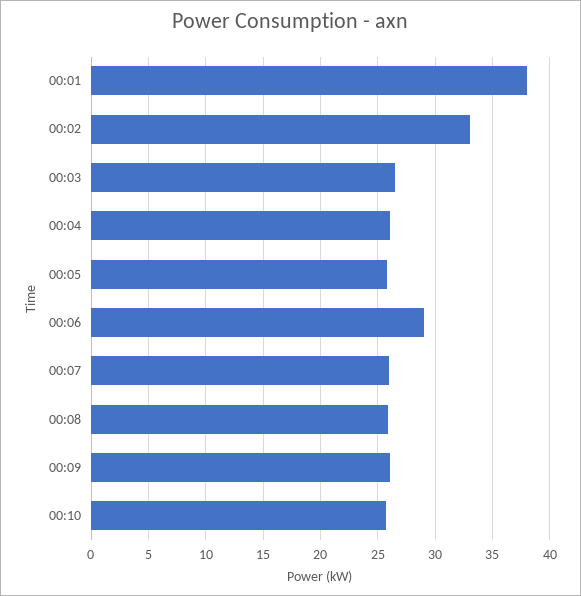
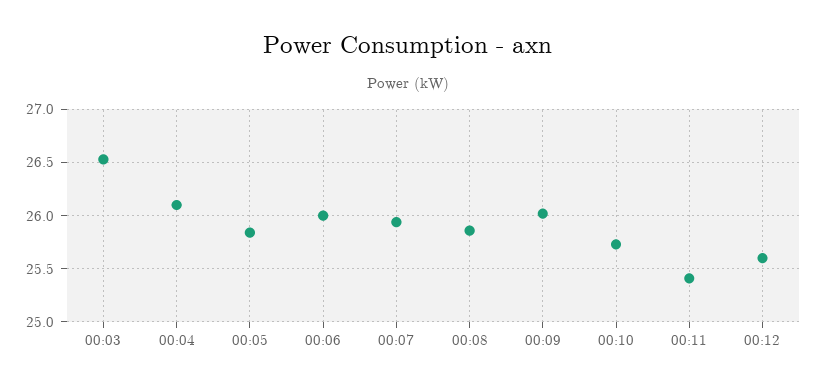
00:01: 38 -> none
00:02: 33 -> none
00:06: 29 -> 26
00:11: none -> 25.4
00:12: none -> 25.6

